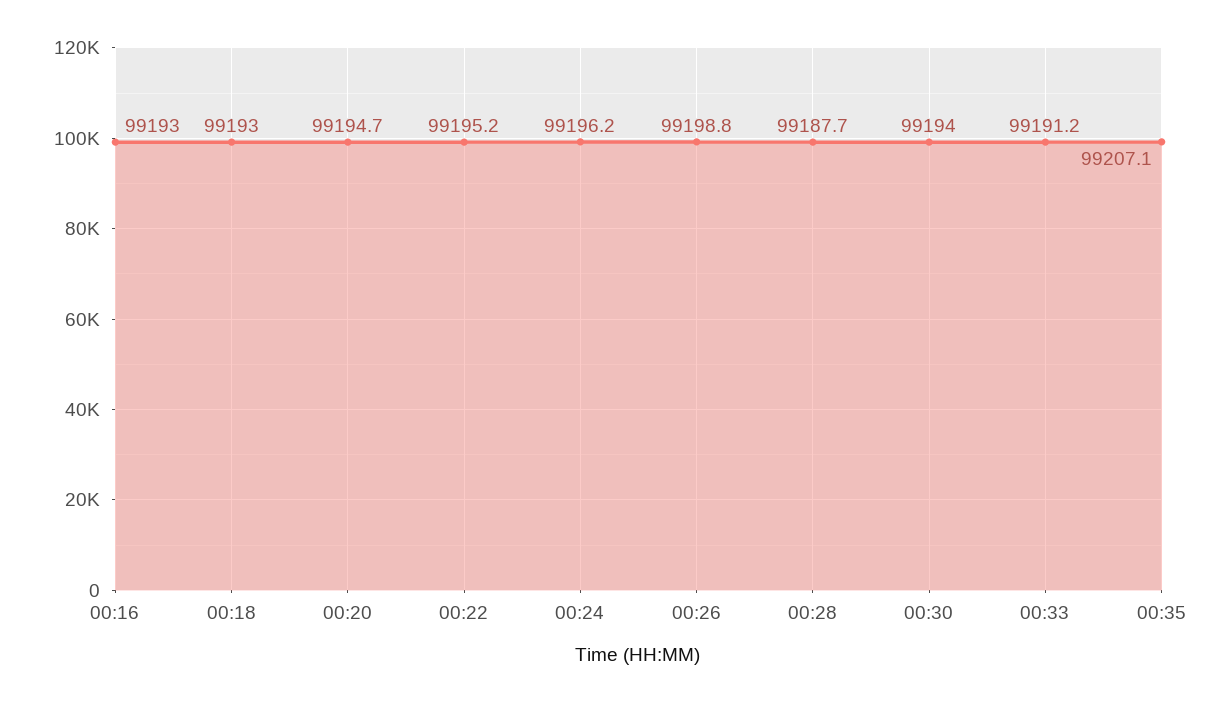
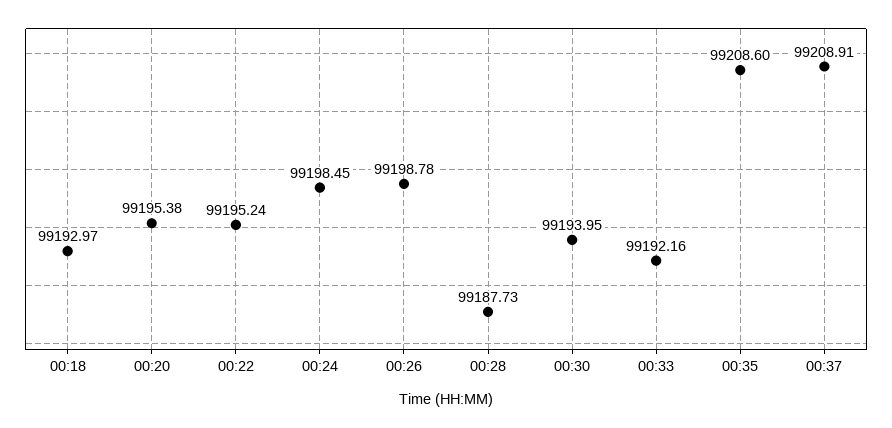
00:16: 99193 -> none
00:20: 99194.7 -> 99195.38
00:24: 99196.2 -> 99198.45
00:33: 99191.2 -> 99192.16
00:35: 99207.1 -> 99208.6
00:37: none -> 99208.91

